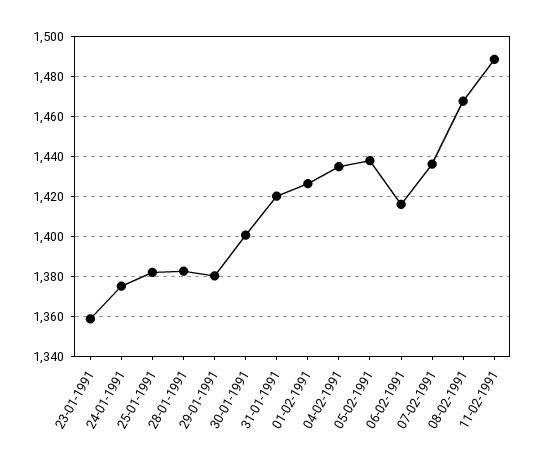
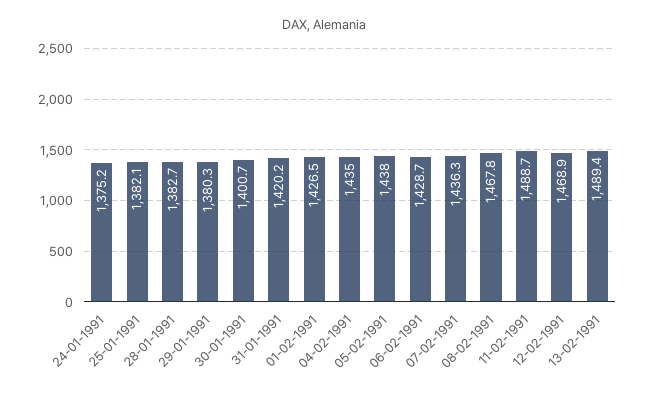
23-01-1991: 1360 -> none
06-02-1991: 1415 -> 1428.7
12-02-1991: none -> 1468.9
13-02-1991: none -> 1489.4

